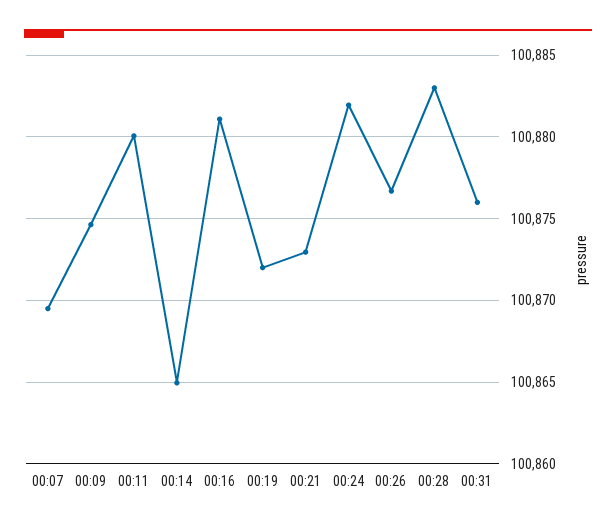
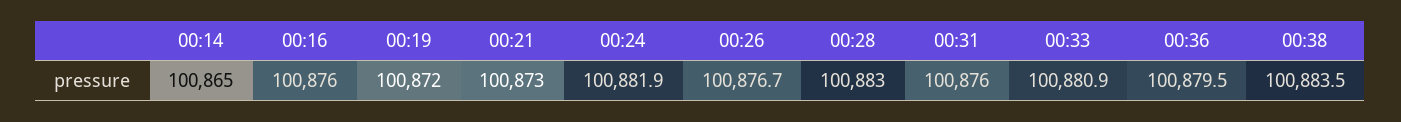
00:07: 100869.5 -> none
00:09: 100874.5 -> none
00:11: 100880 -> none
00:16: 100881 -> 100876
00:33: none -> 100880.9
00:36: none -> 100879.5
00:38: none -> 100883.5

